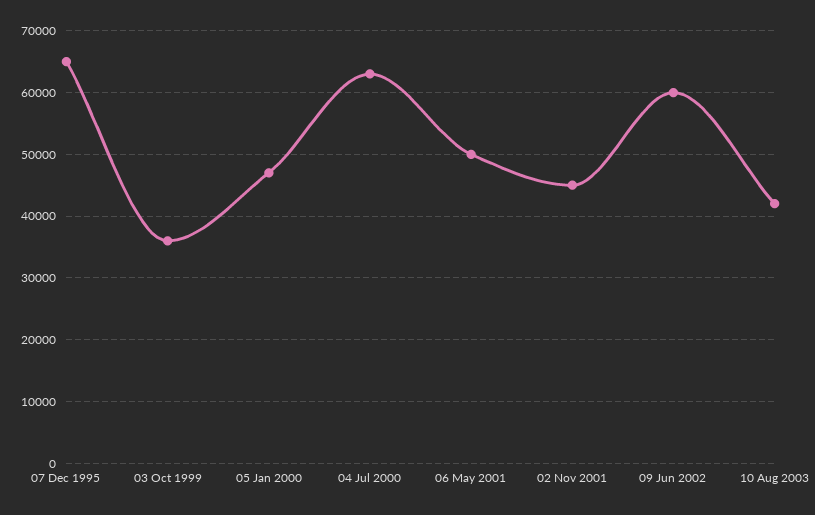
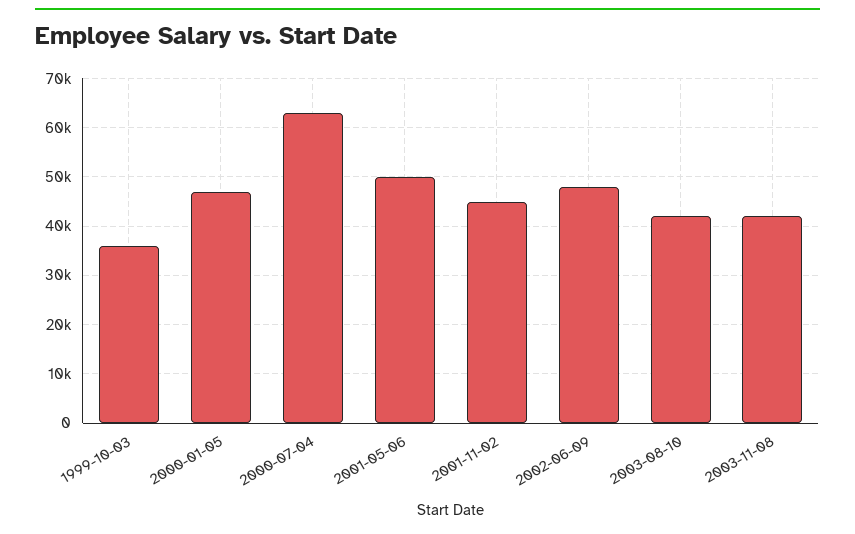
07 Dec 1995: 65000 -> none
09 Jun 2002: 60000 -> 48000
2003-11-08: none -> 42000

